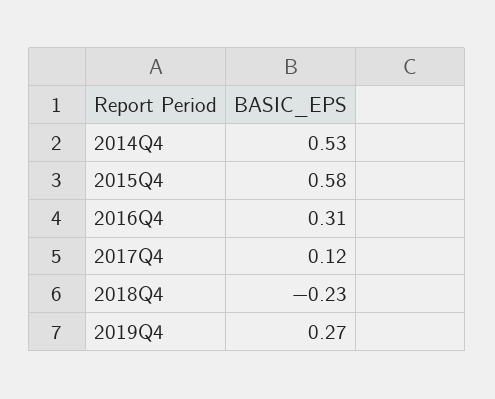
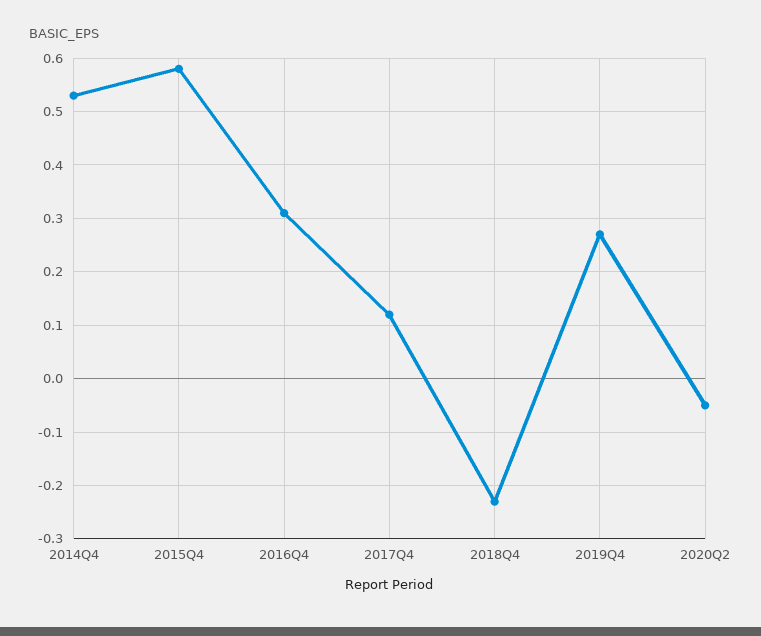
2020Q2: none -> -0.05

